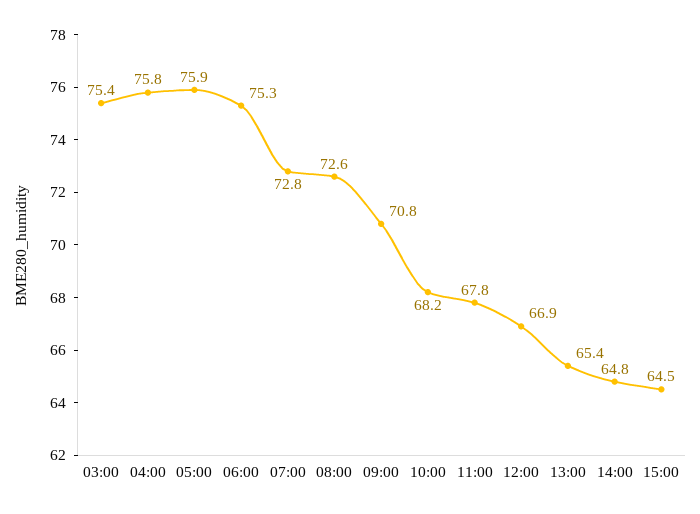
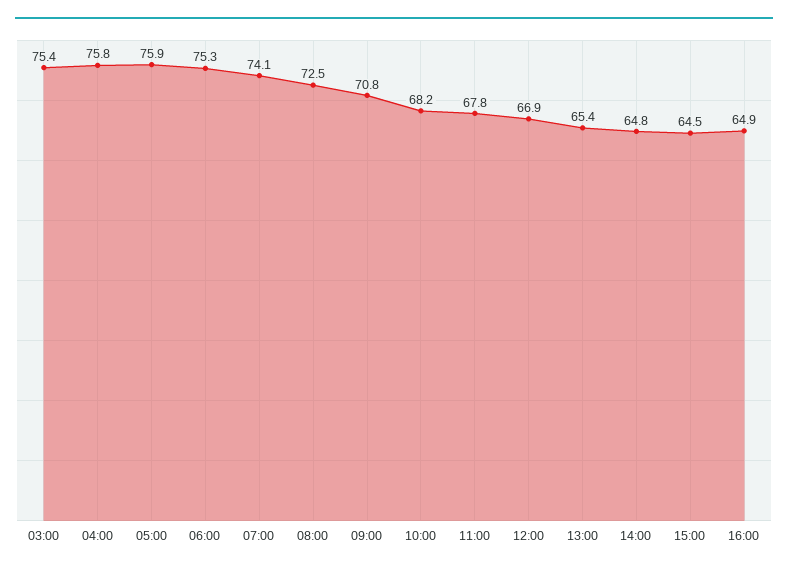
07:00: 72.8 -> 74.1
08:00: 72.6 -> 72.5
16:00: none -> 64.9

